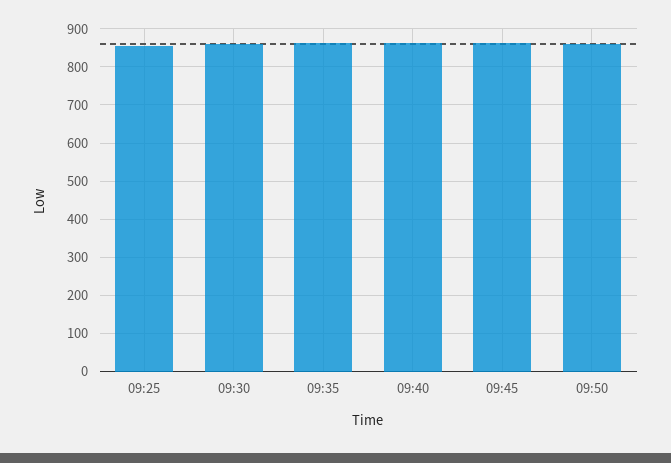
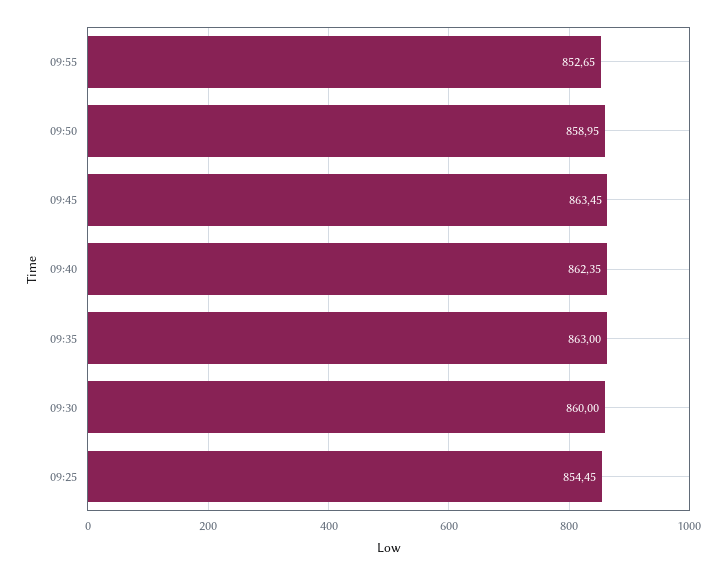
09:55: none -> 852.65

